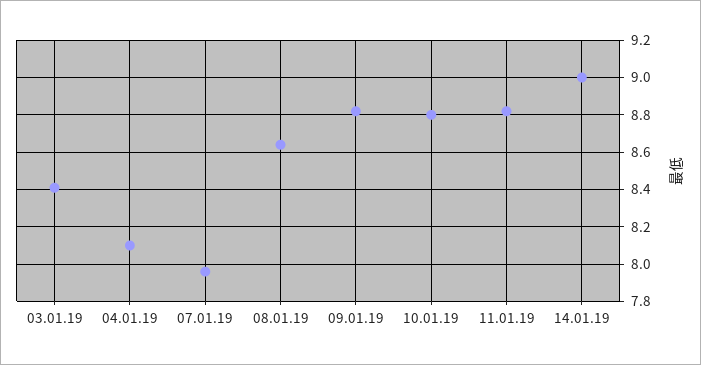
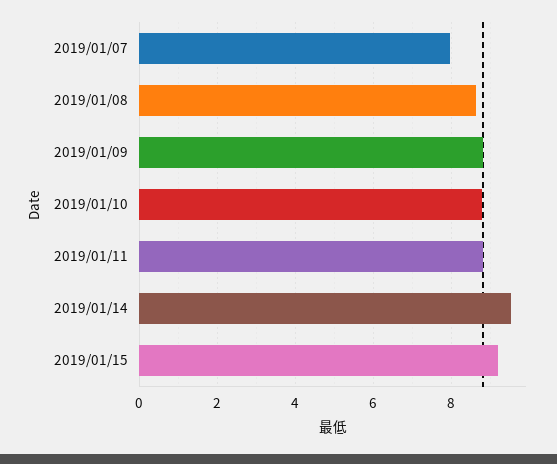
03.01.19: 8.4 -> none
04.01.19: 8.1 -> none
14.01.19: 9 -> 9.6
2019/01/15: none -> 9.2

